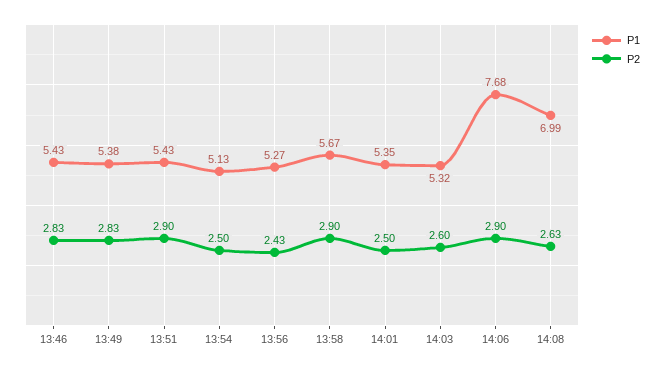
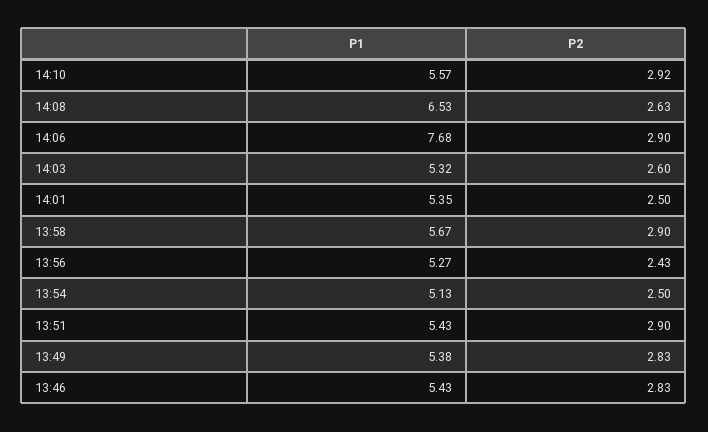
P1, 14:08: 6.99 -> 6.53
P1, 14:10: none -> 5.57
P2, 14:10: none -> 2.92

